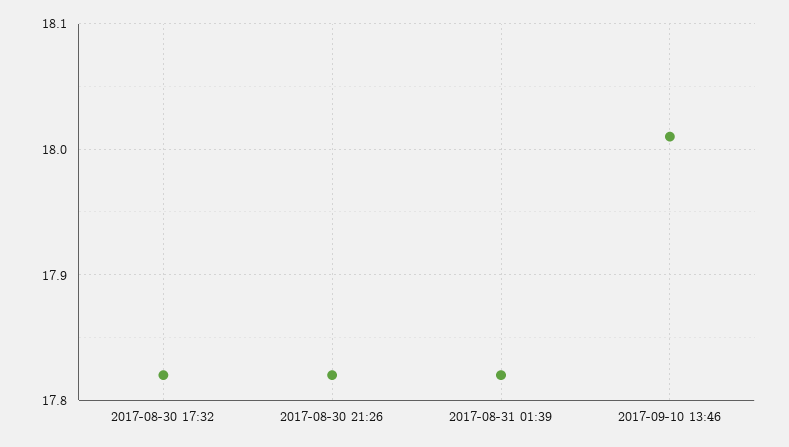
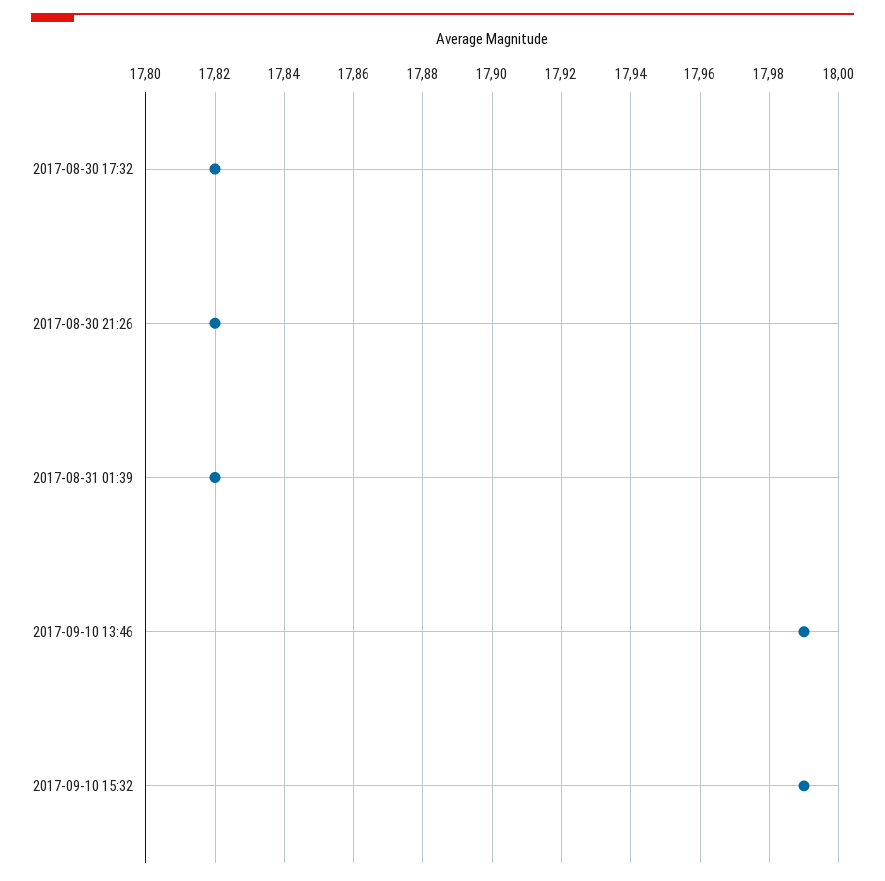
2017-09-10 13:46: 18.01 -> 17.99
2017-09-10 15:32: none -> 17.99

